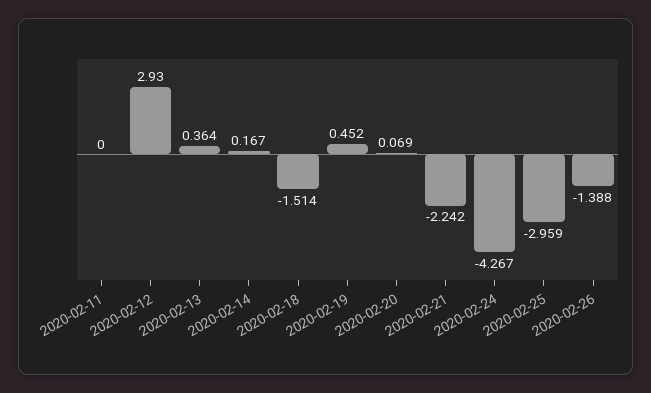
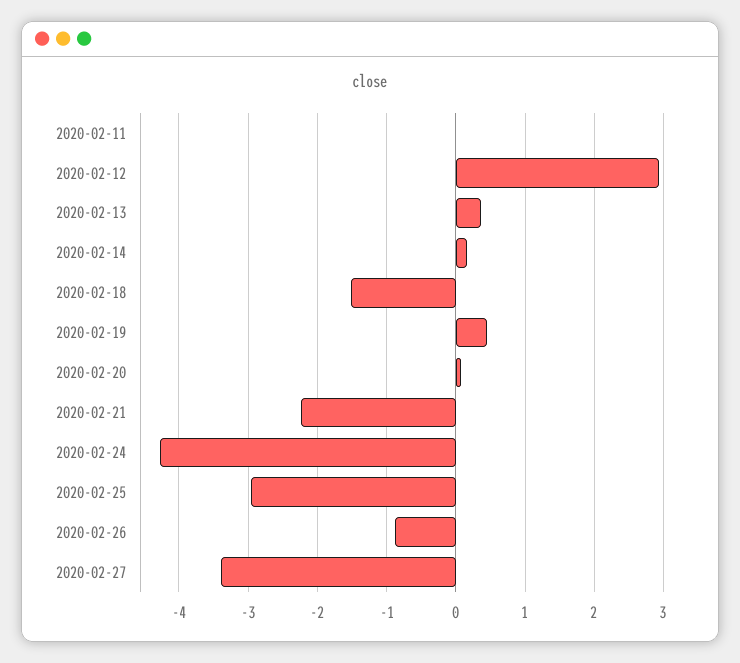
2020-02-26: -1.388 -> -0.9
2020-02-27: none -> -3.4

